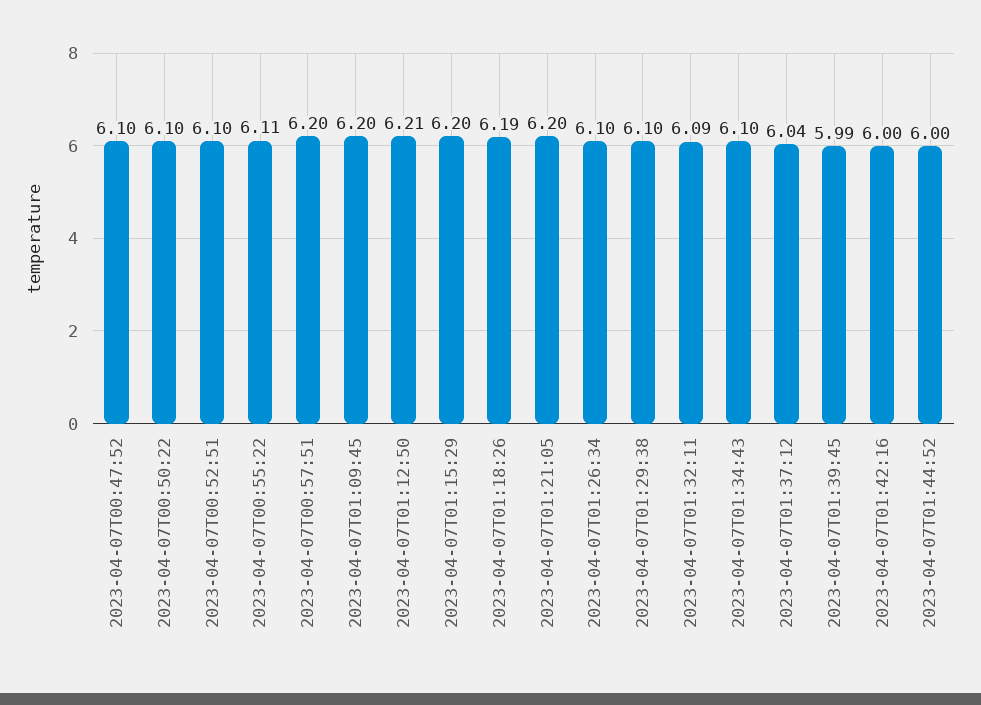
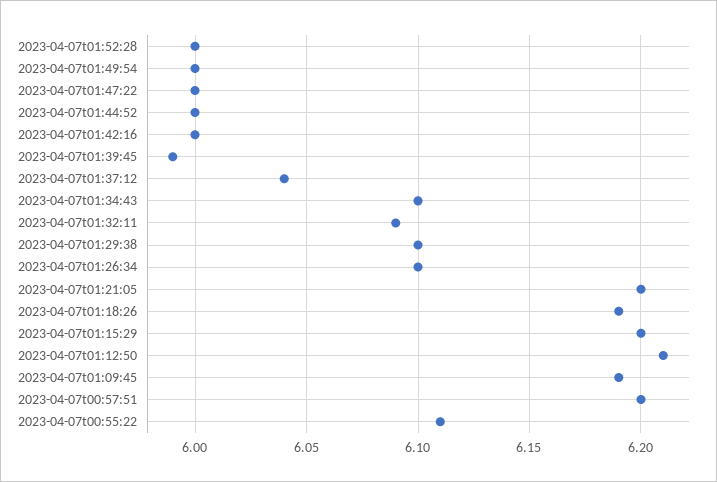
2023-04-07T00:47:52: 6.1 -> none
2023-04-07T00:50:22: 6.1 -> none
2023-04-07T00:52:51: 6.1 -> none
2023-04-07T01:09:45: 6.2 -> 6.19
2023-04-07t01:52:28: none -> 6
2023-04-07t01:49:54: none -> 6
2023-04-07t01:47:22: none -> 6

